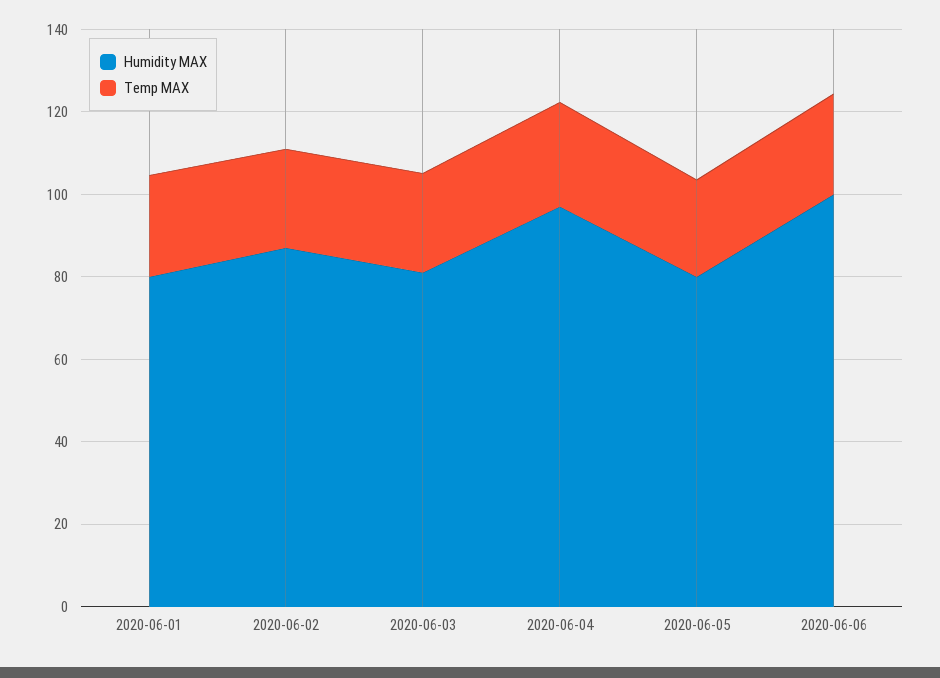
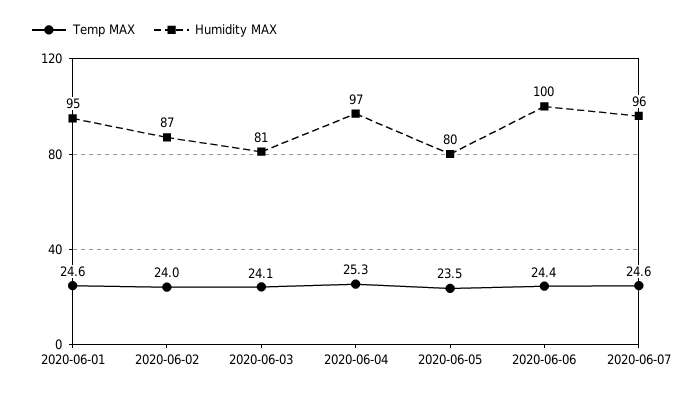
Humidity MAX, 2020-06-01: 80 -> 95
Temp MAX, 2020-06-07: none -> 24.6
Humidity MAX, 2020-06-07: none -> 96

